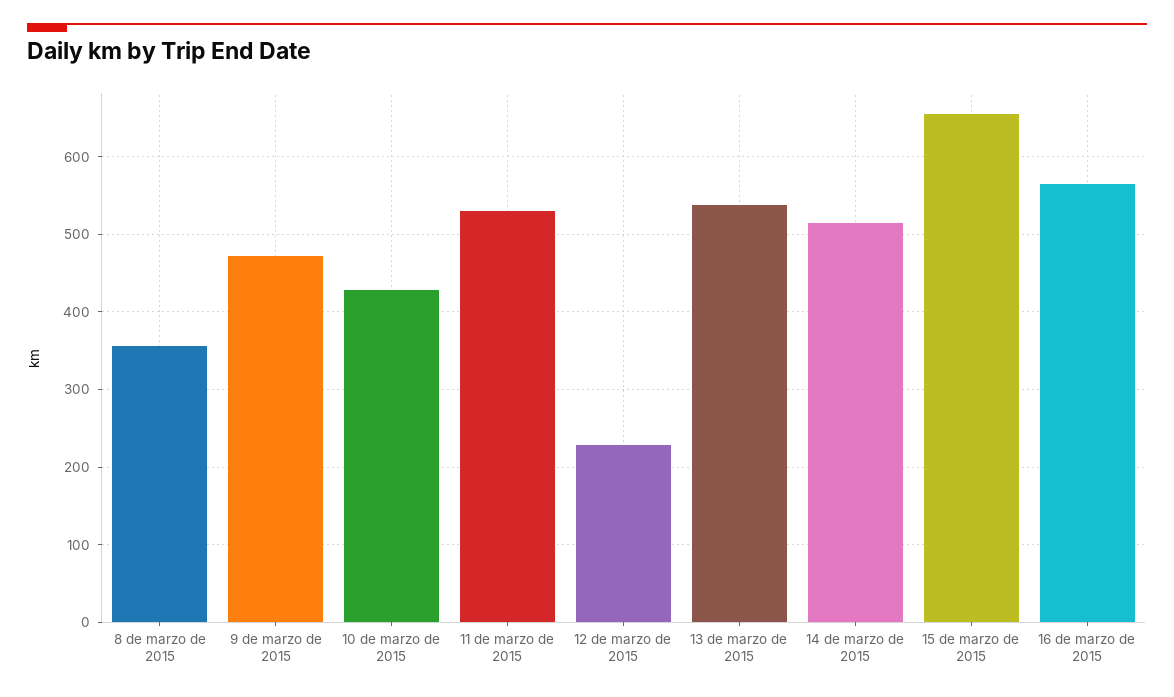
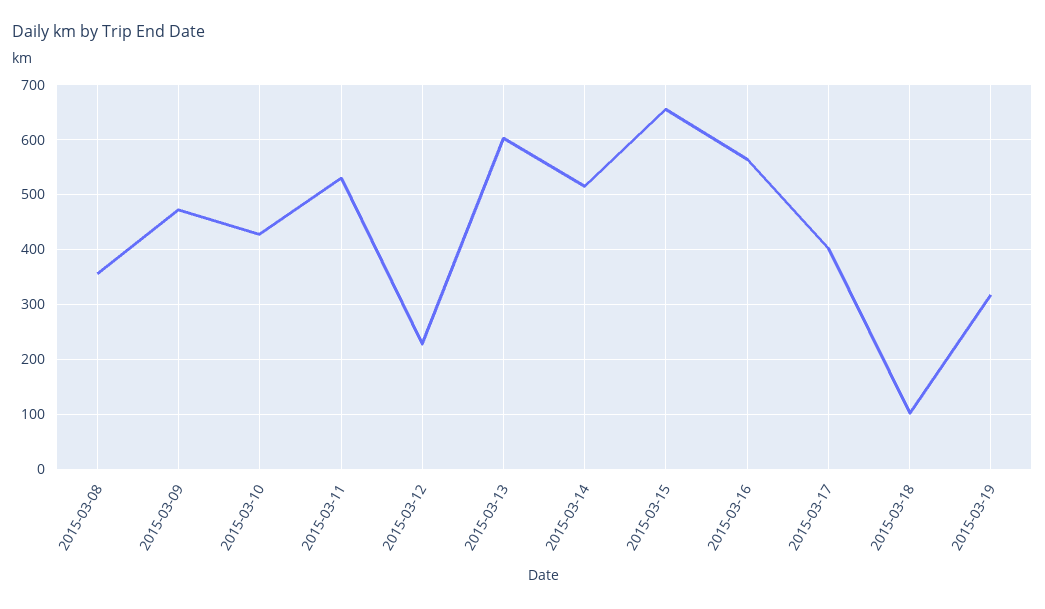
13 de marzo de 2015: 540 -> 600
2015-03-17: none -> 400
2015-03-18: none -> 100
2015-03-19: none -> 320

